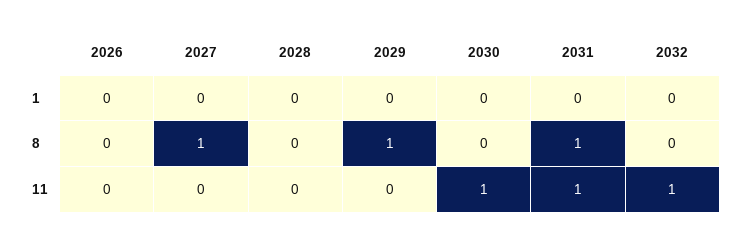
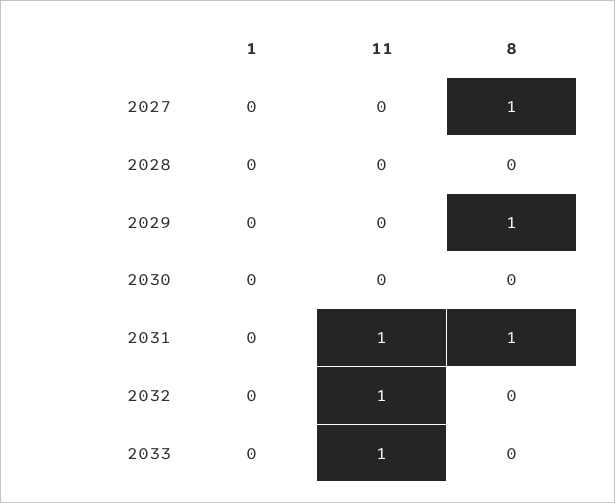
2026, 1: 0 -> none
2026, 8: 0 -> none
2026, 11: 0 -> none
2030, 11: 1 -> 0
2033, 1: none -> 0
2033, 11: none -> 1
2033, 8: none -> 0

